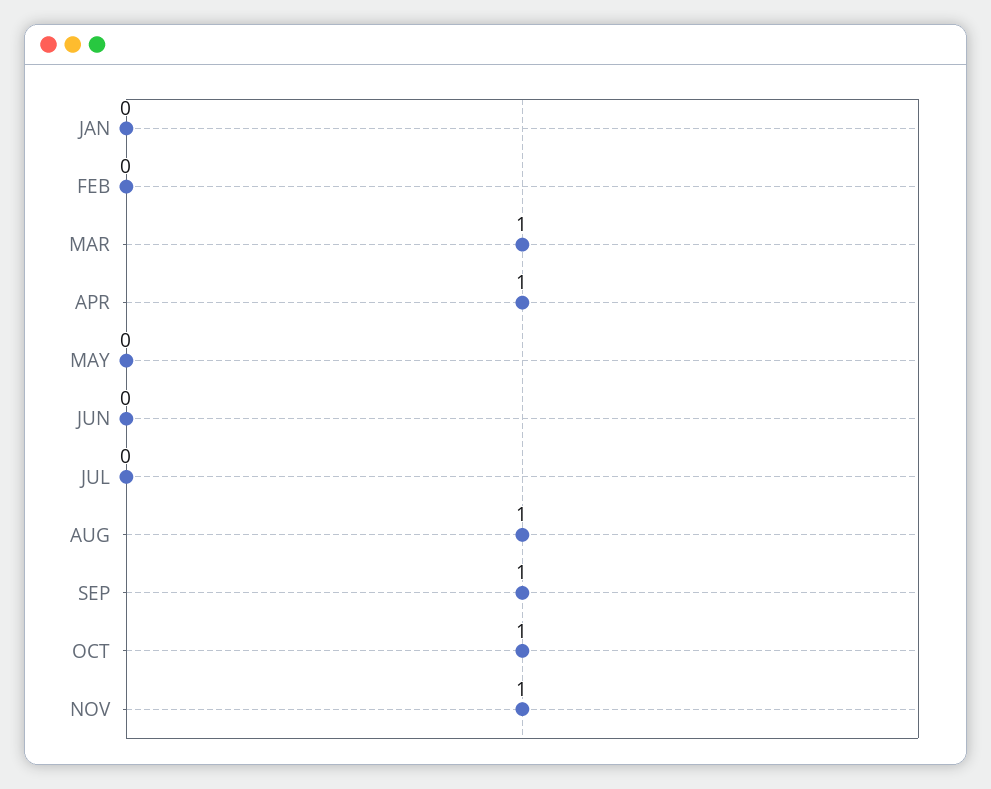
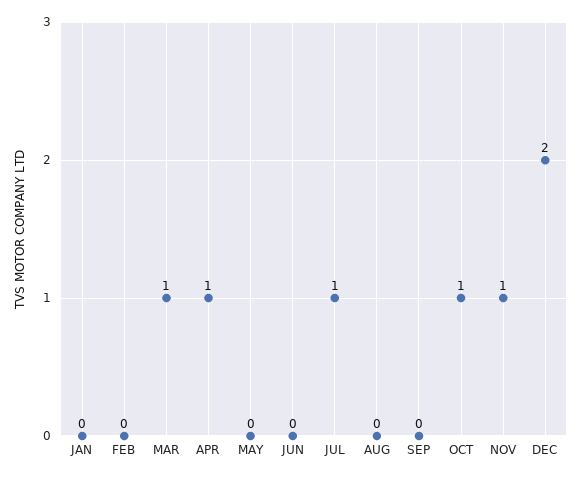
JUL: 0 -> 1
AUG: 1 -> 0
SEP: 1 -> 0
DEC: none -> 2

